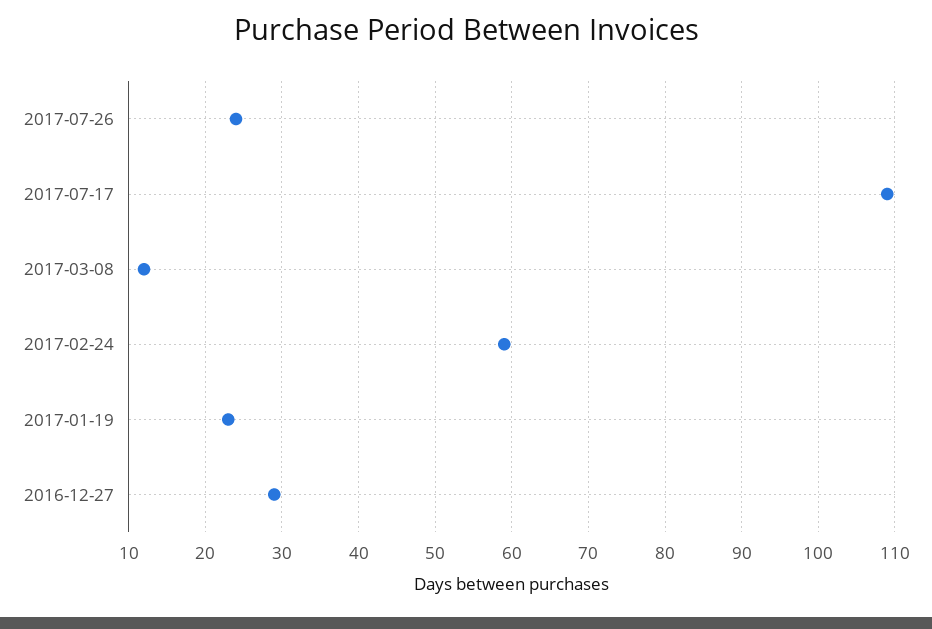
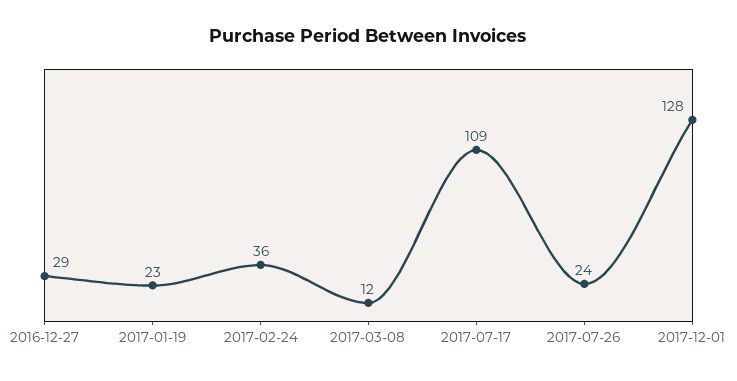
2017-02-24: 59 -> 36
2017-12-01: none -> 128

